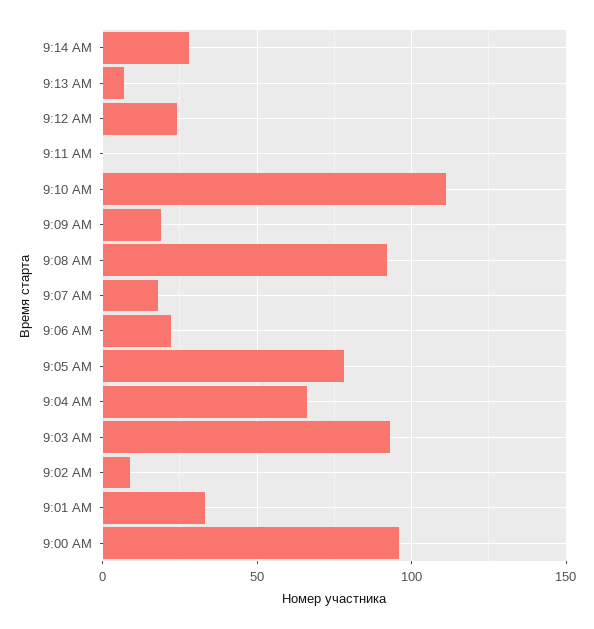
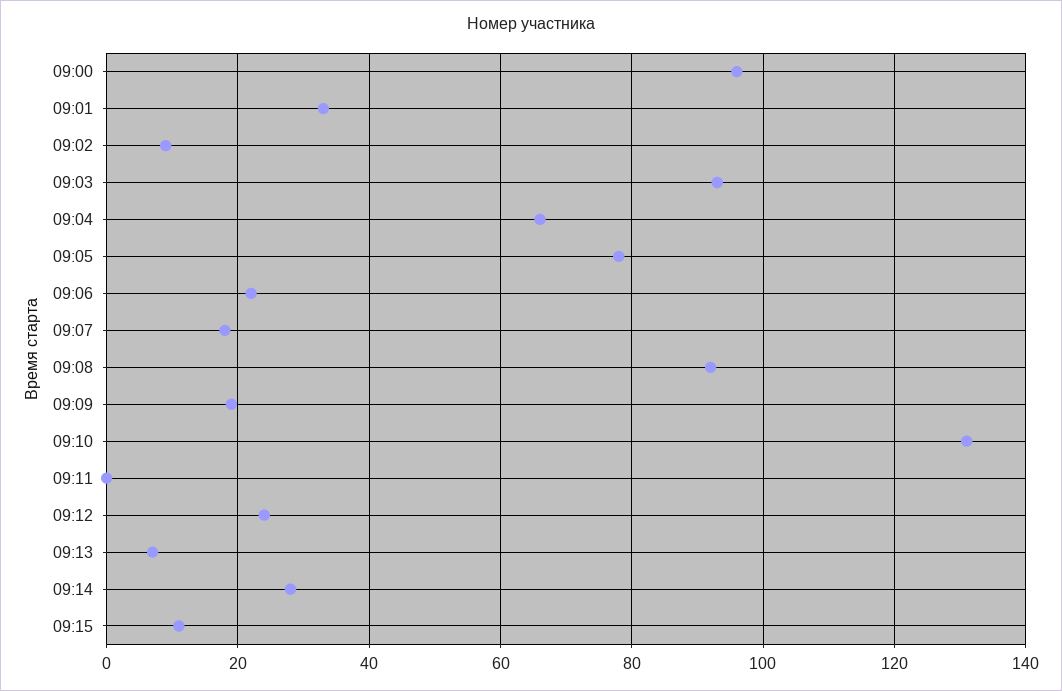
9:10 AM: 110 -> 130
09:15: none -> 10

